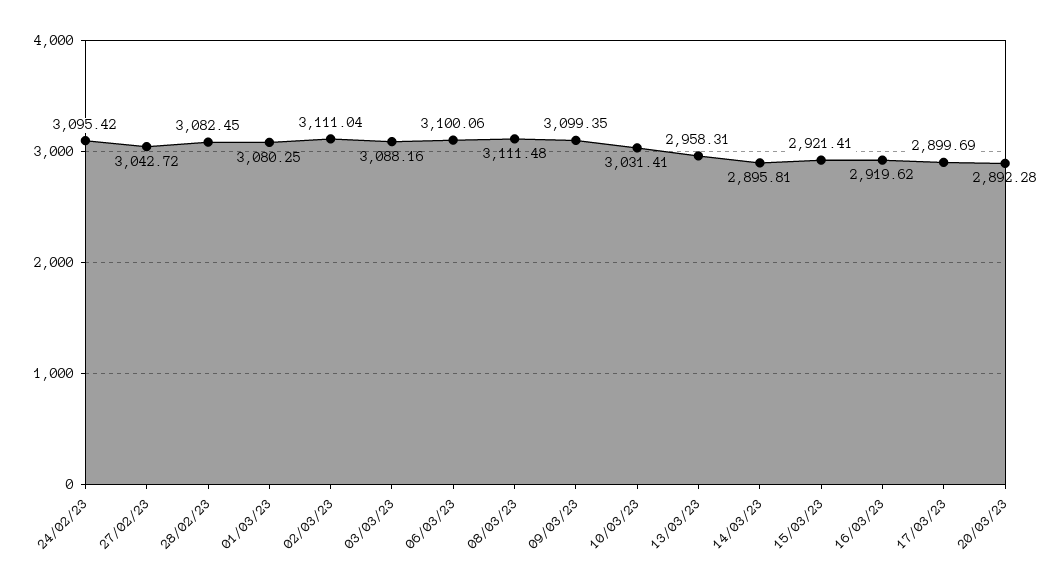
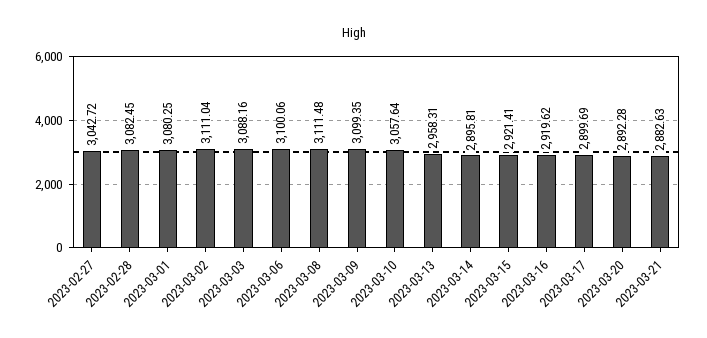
24/02/23: 3095.42 -> none
10/03/23: 3031.41 -> 3057.64
2023-03-21: none -> 2882.63

